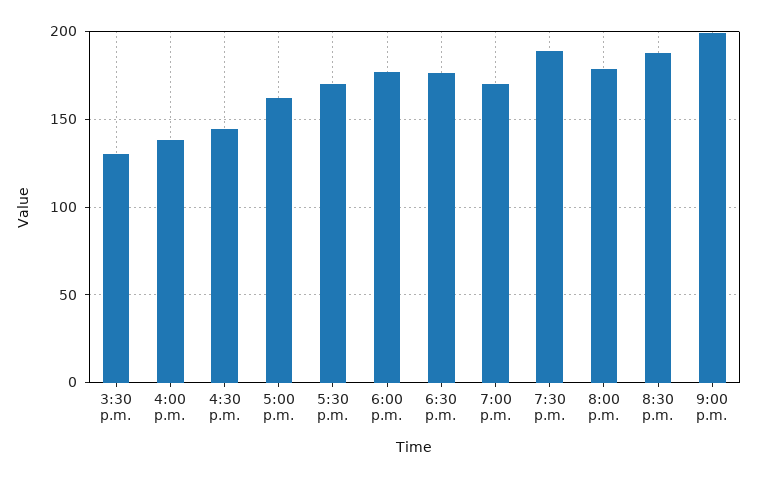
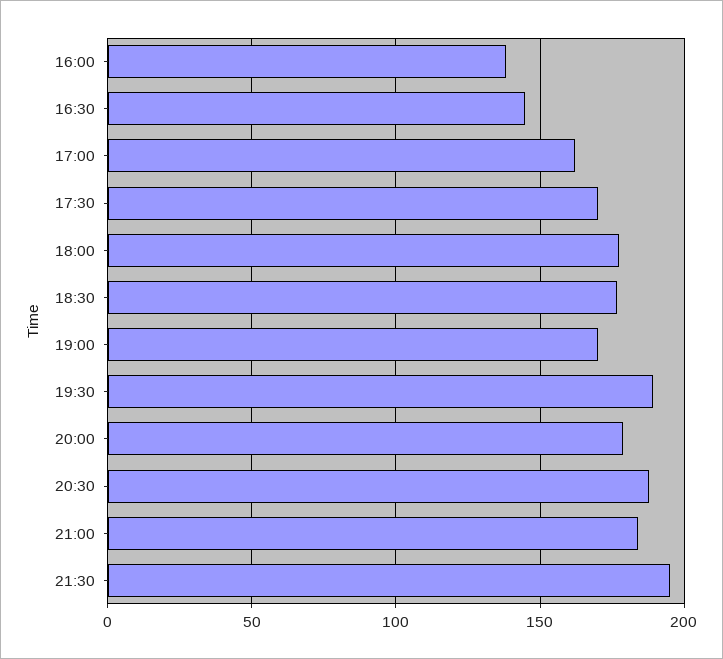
3:30 p.m.: 130 -> none
9:00 p.m.: 200 -> 185
21:30: none -> 195

